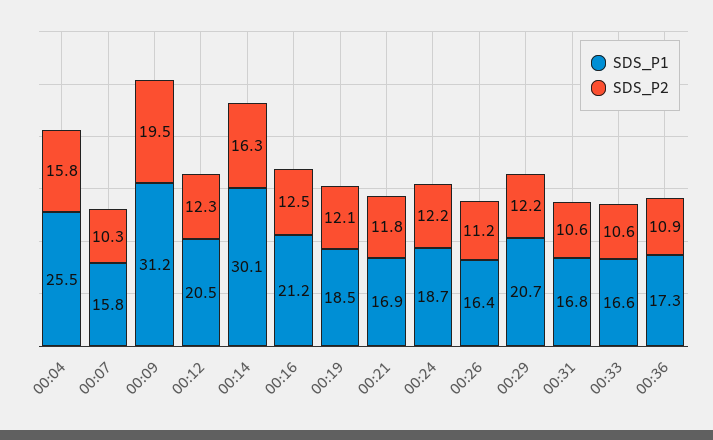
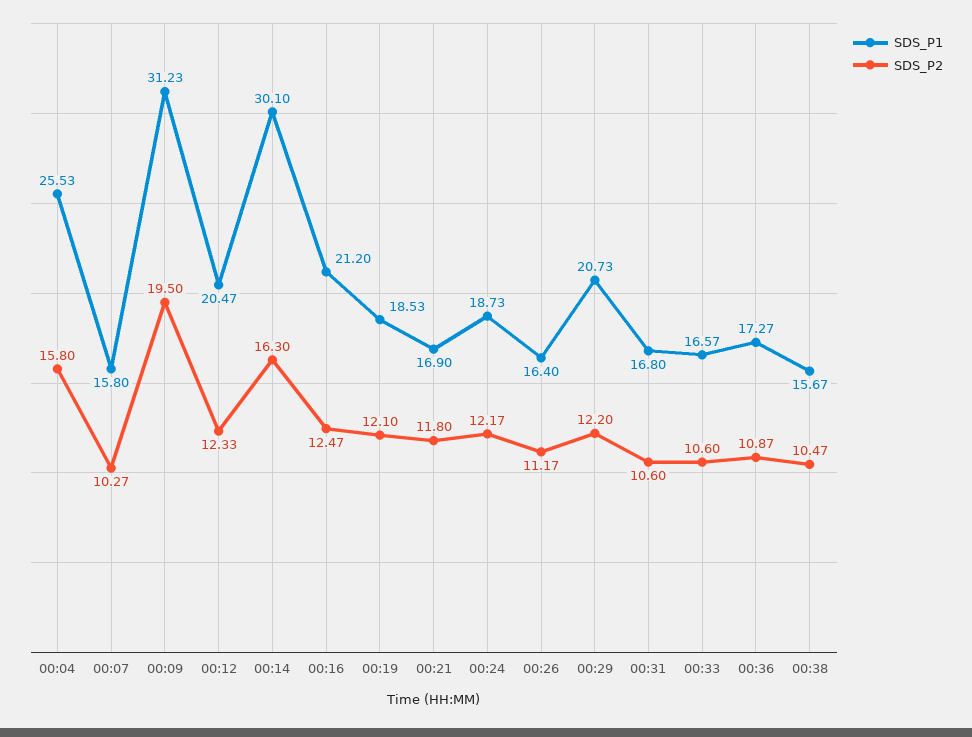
SDS_P1, 00:38: none -> 15.67
SDS_P2, 00:38: none -> 10.47

